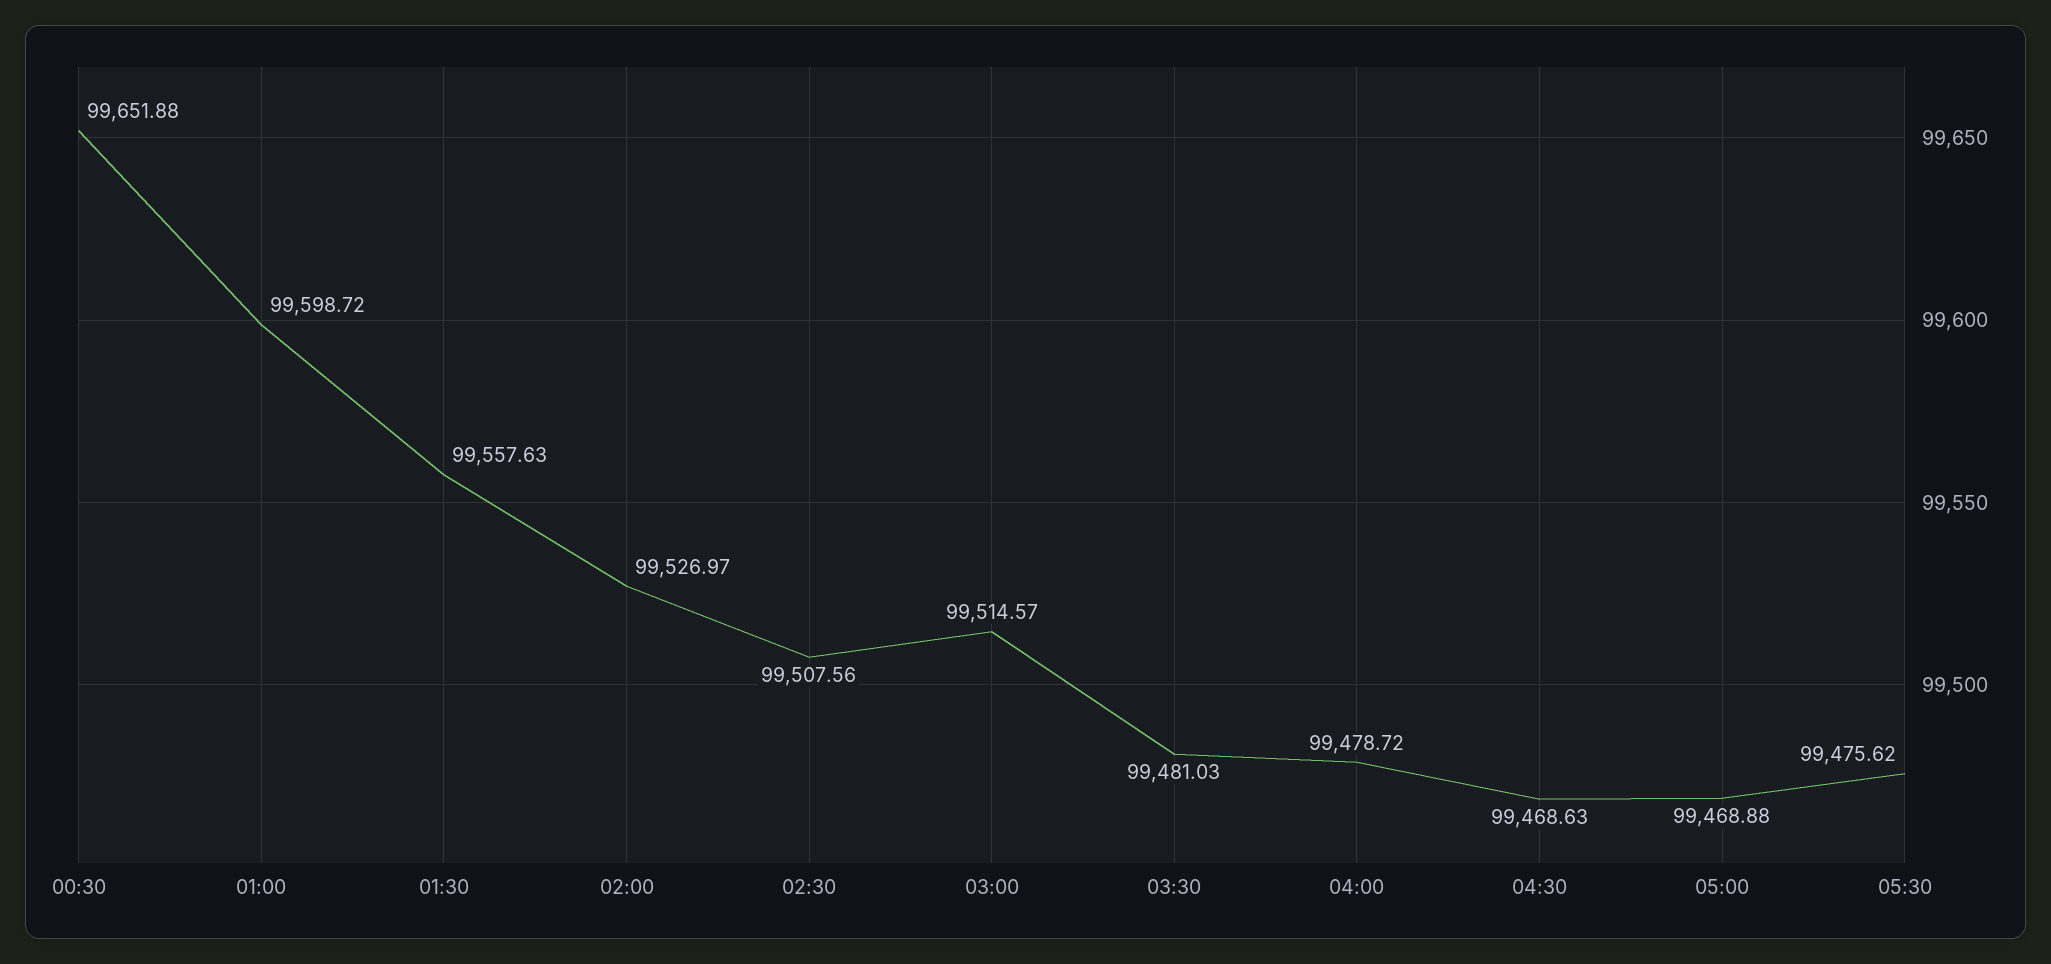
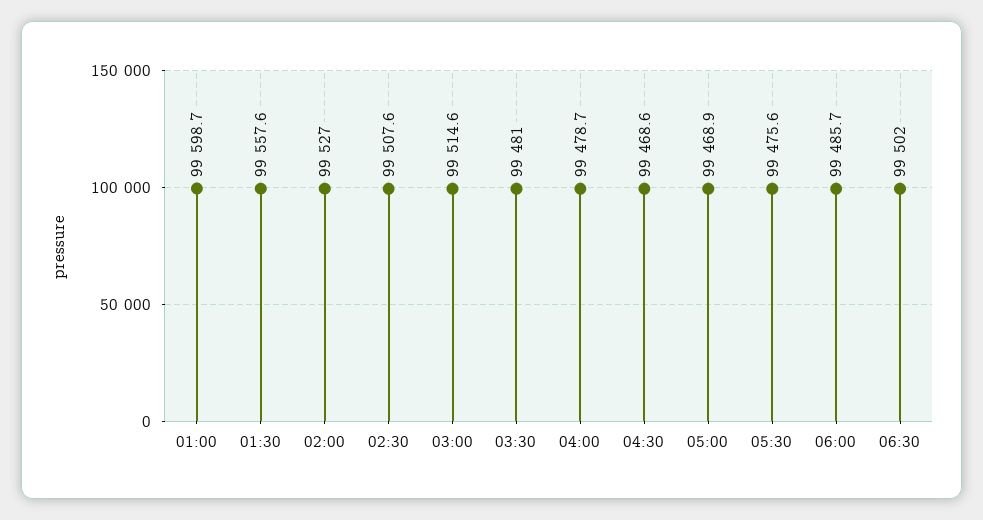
00:30: 99651.88 -> none
06:00: none -> 99485.7
06:30: none -> 99502

